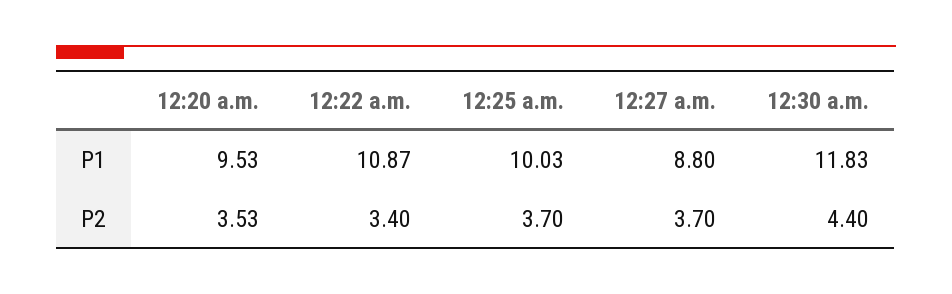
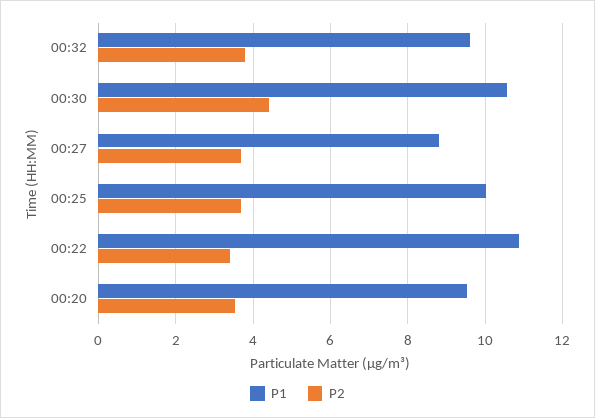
P1, 12:30 a.m.: 11.83 -> 10.6
P1, 00:32: none -> 9.6
P2, 00:32: none -> 3.8

